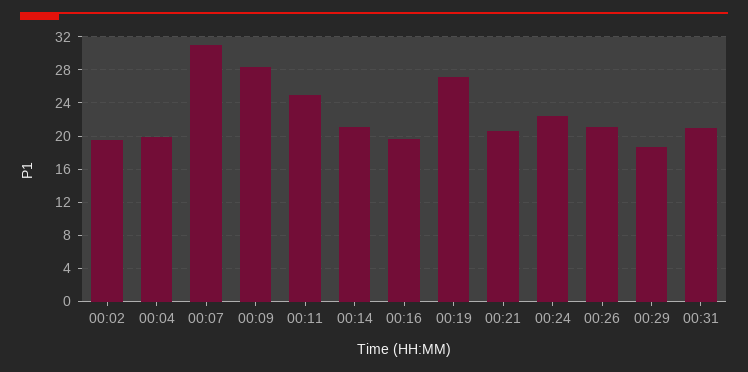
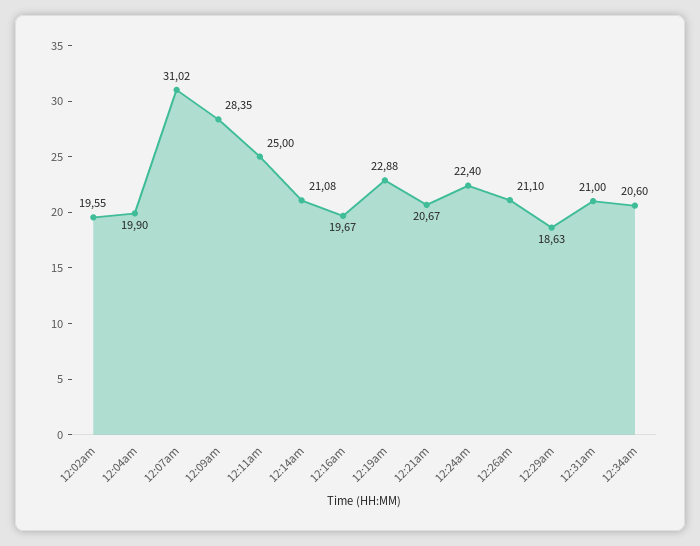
00:19: 27 -> 22.88
12:34am: none -> 20.6

